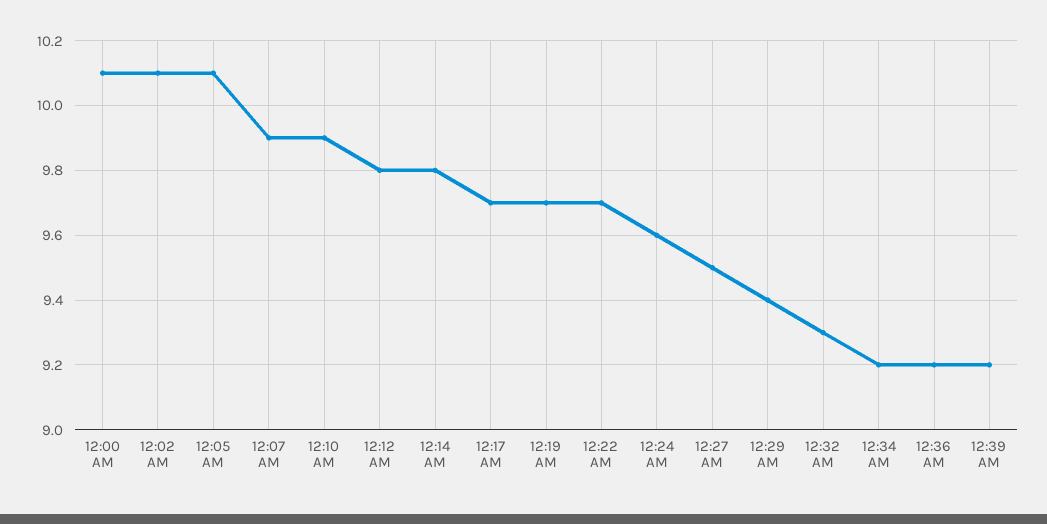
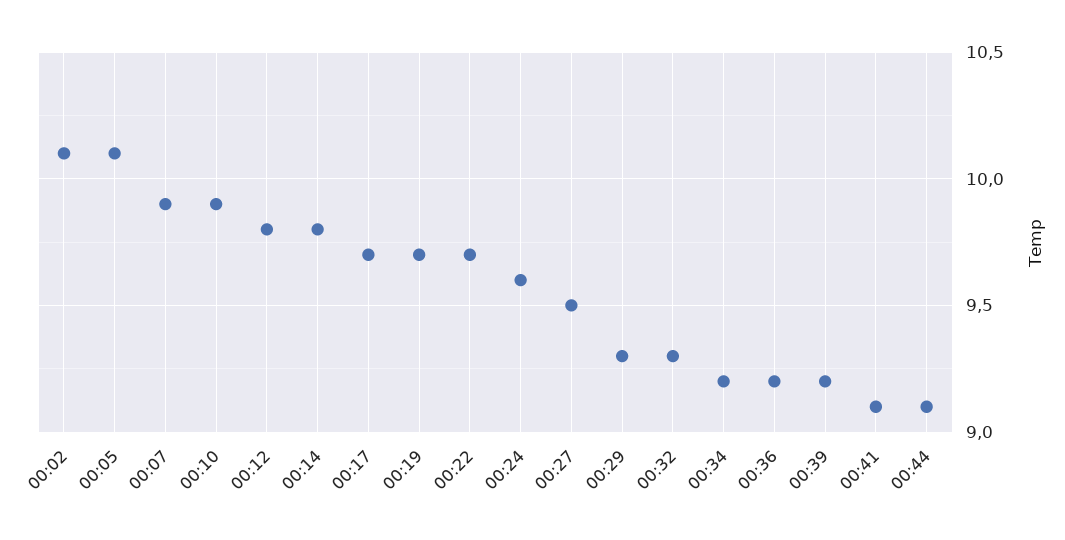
12:00 AM: 10.1 -> none
12:29 AM: 9.4 -> 9.3
00:41: none -> 9.1
00:44: none -> 9.1

